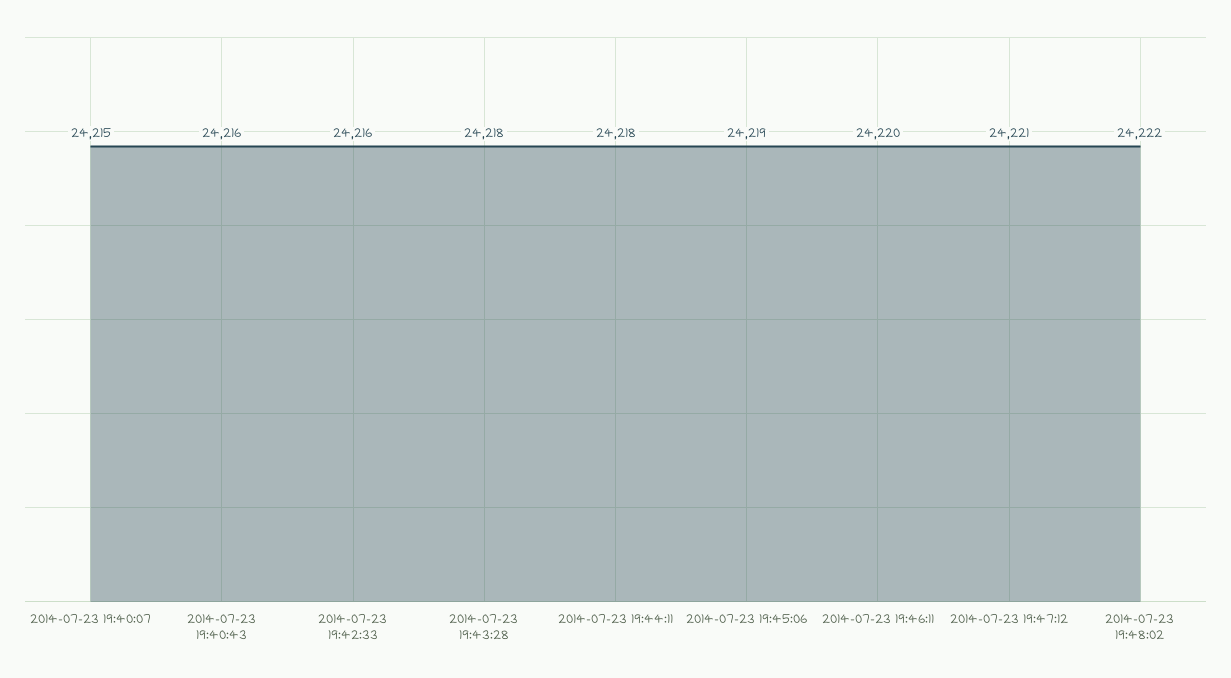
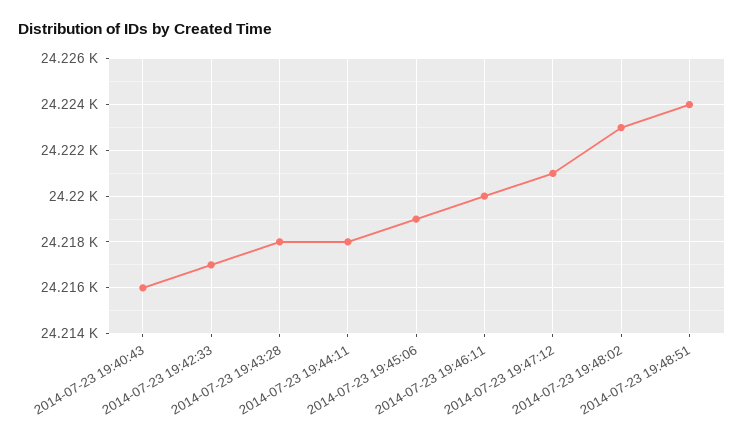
2014-07-23 19:40:07: 24215 -> none
2014-07-23 19:42:33: 24216 -> 24217
2014-07-23 19:48:02: 24222 -> 24223
2014-07-23 19:48:51: none -> 24224

